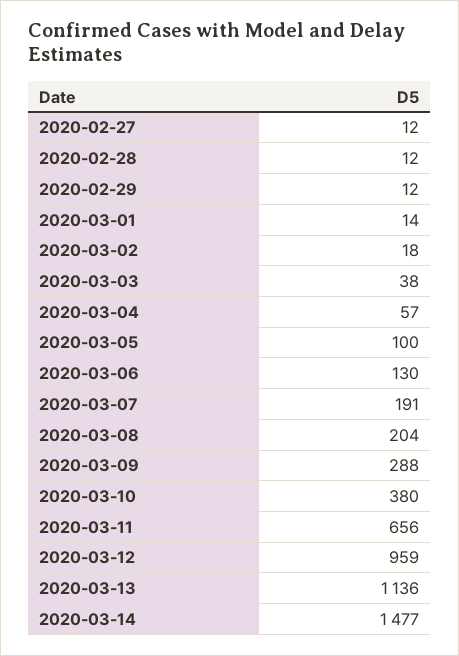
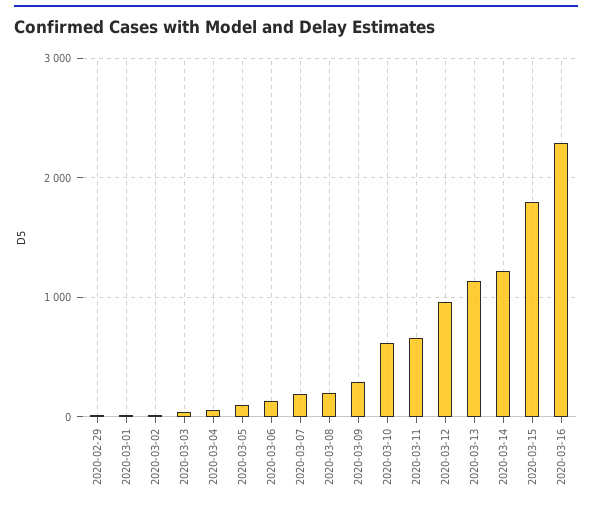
2020-02-27: 12 -> none
2020-02-28: 12 -> none
2020-03-10: 380 -> 600
2020-03-14: 1477 -> 1200
2020-03-15: none -> 1800
2020-03-16: none -> 2300

